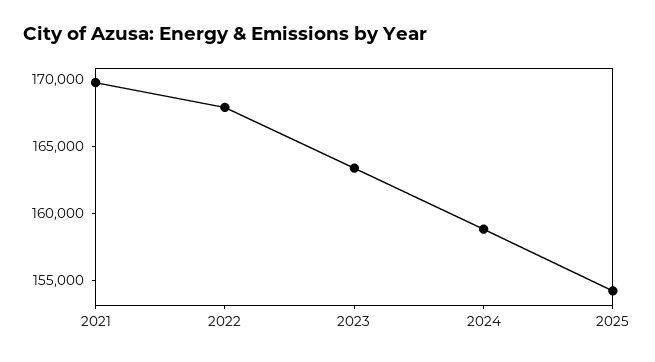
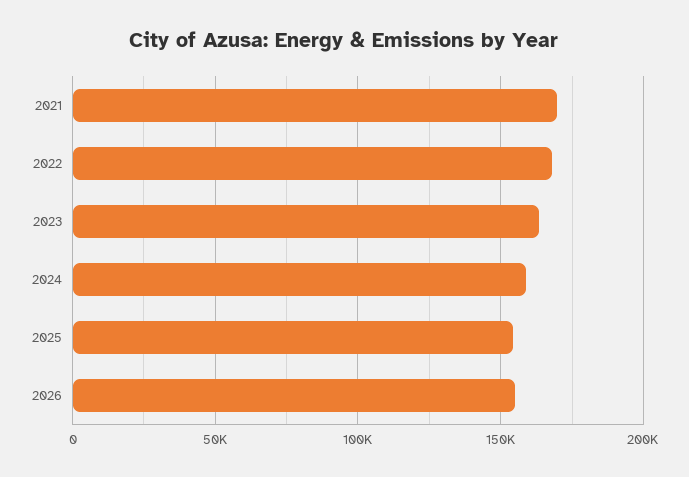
2026: none -> 155000

